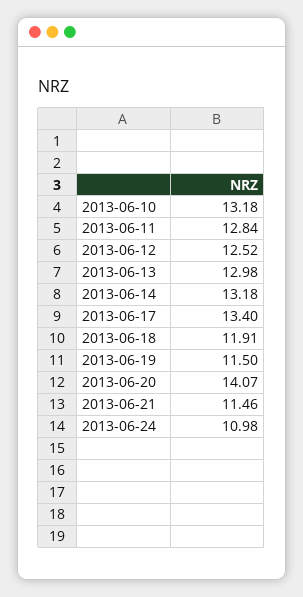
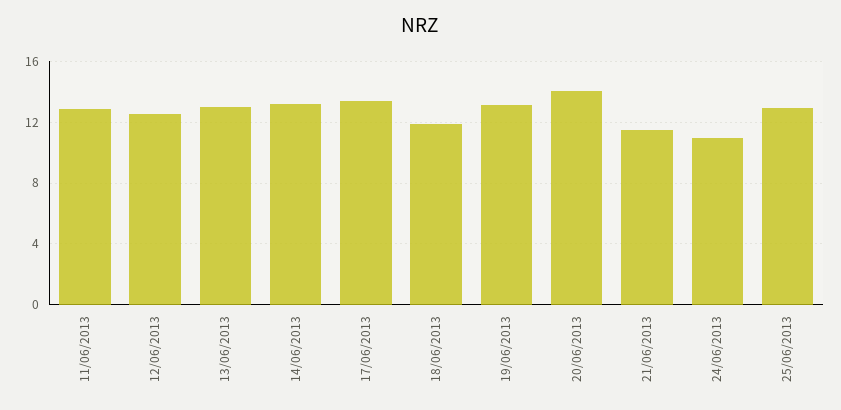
2013-06-10: 13.18 -> none
2013-06-19: 11.5 -> 13
25/06/2013: none -> 13

